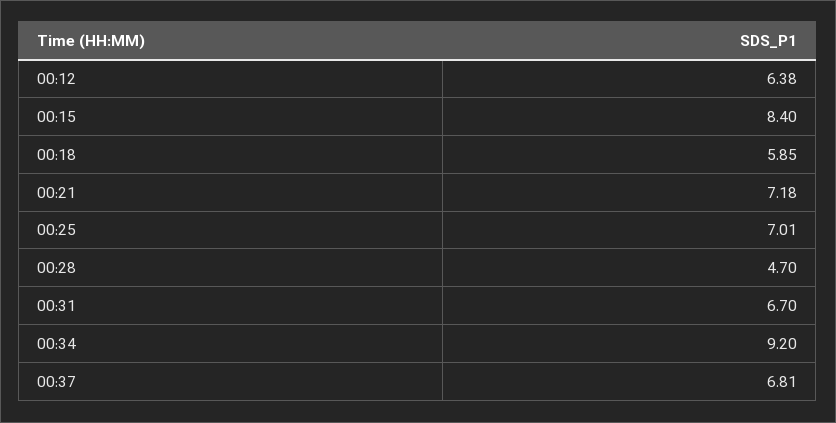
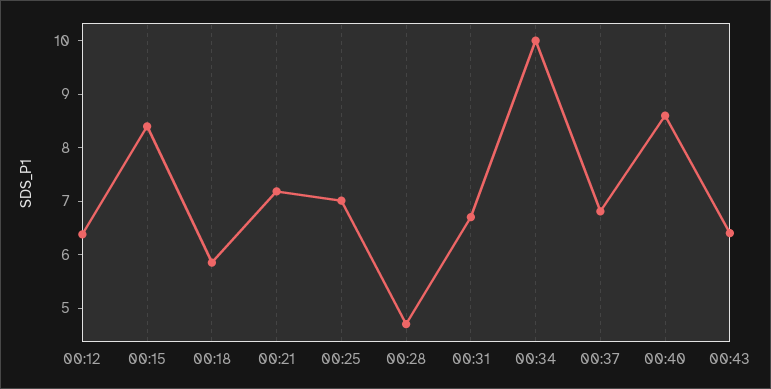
00:34: 9.2 -> 10
00:40: none -> 8.6
00:43: none -> 6.4

